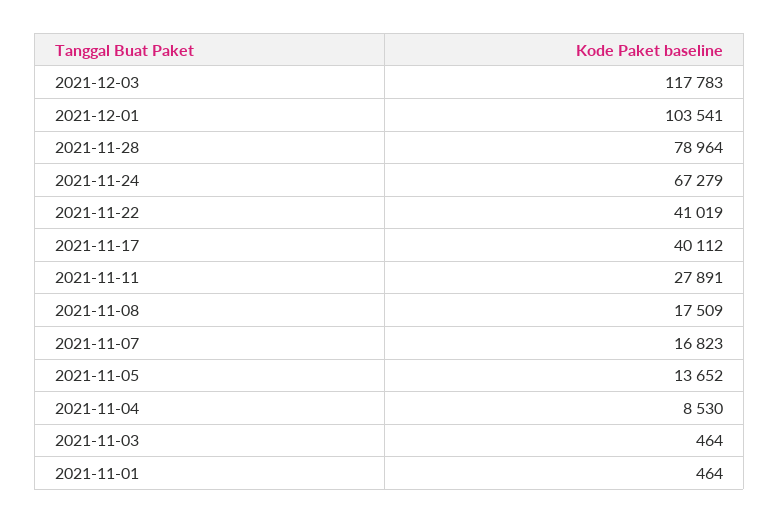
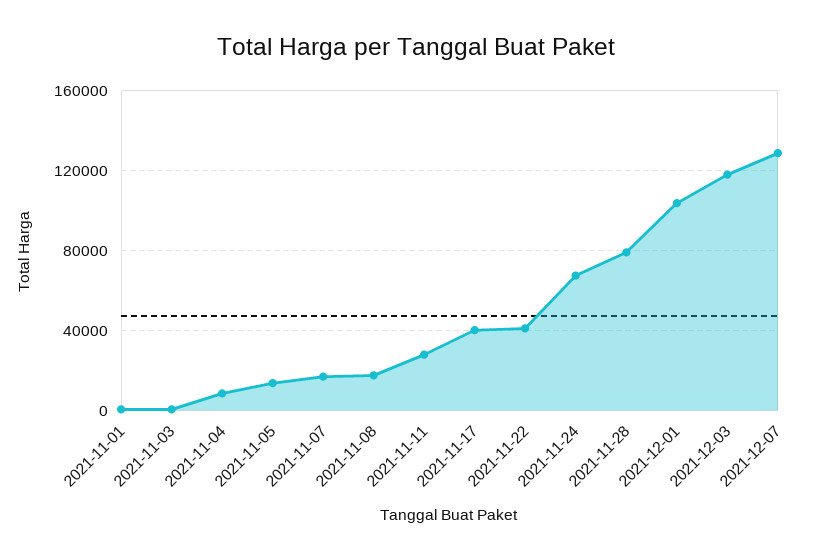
2021-12-07: none -> 130000

